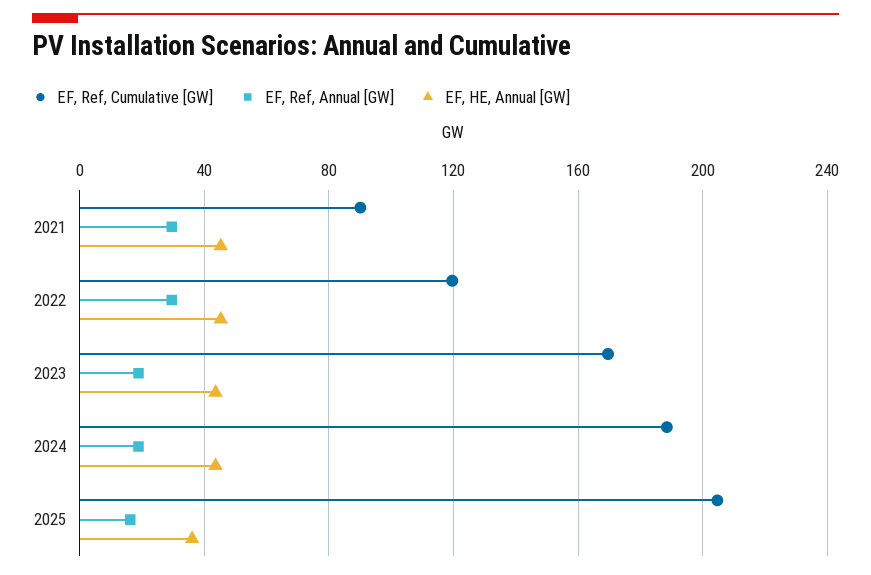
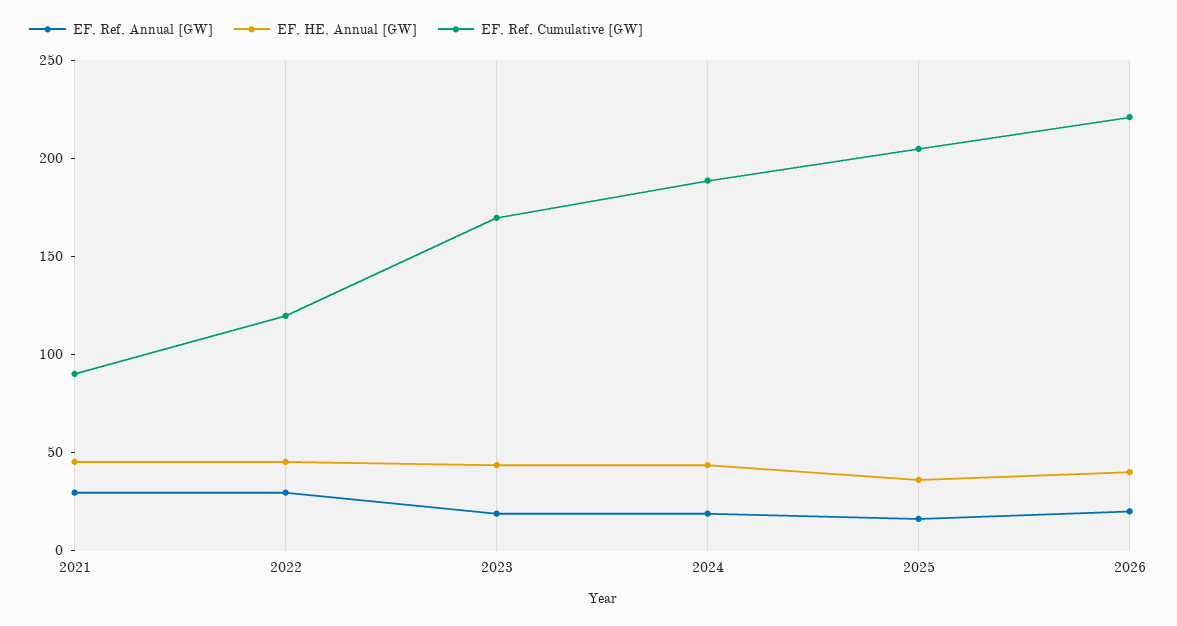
EF, Ref, Annual [GW], 2026: none -> 20
EF, HE, Annual [GW], 2026: none -> 40
EF, Ref, Cumulative [GW], 2026: none -> 220

